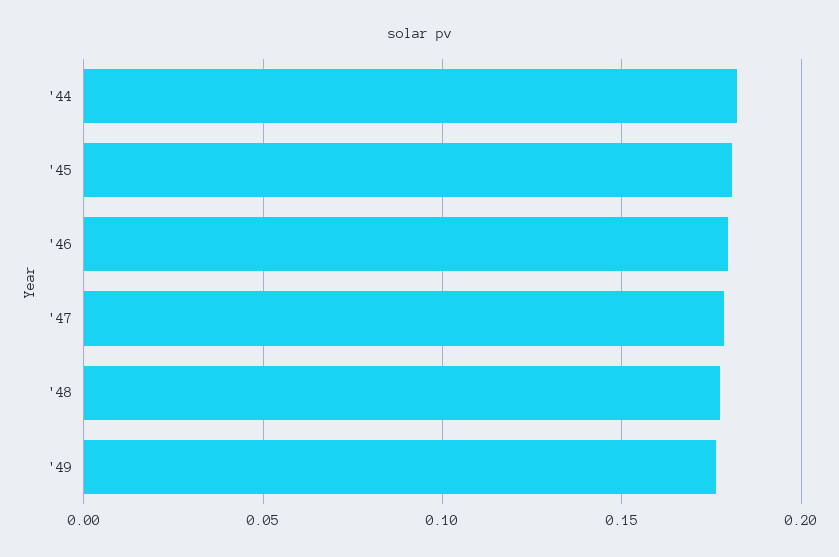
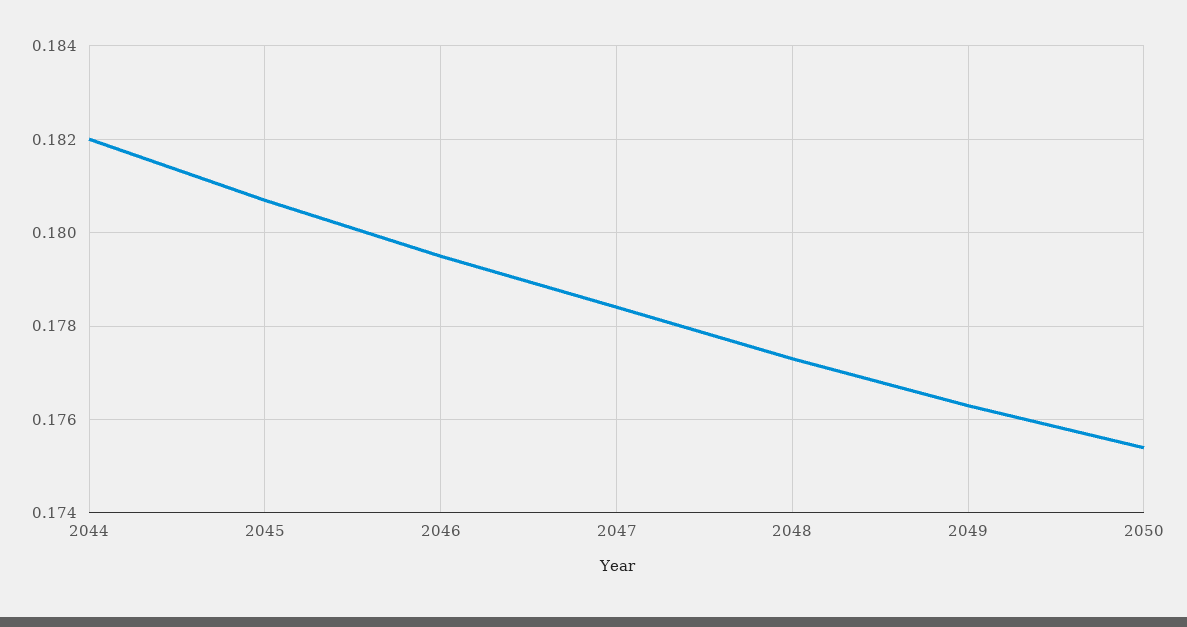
2050: none -> 0.1755

